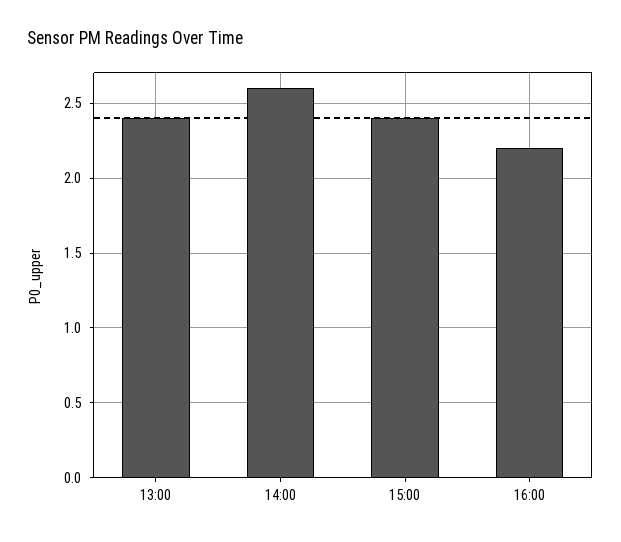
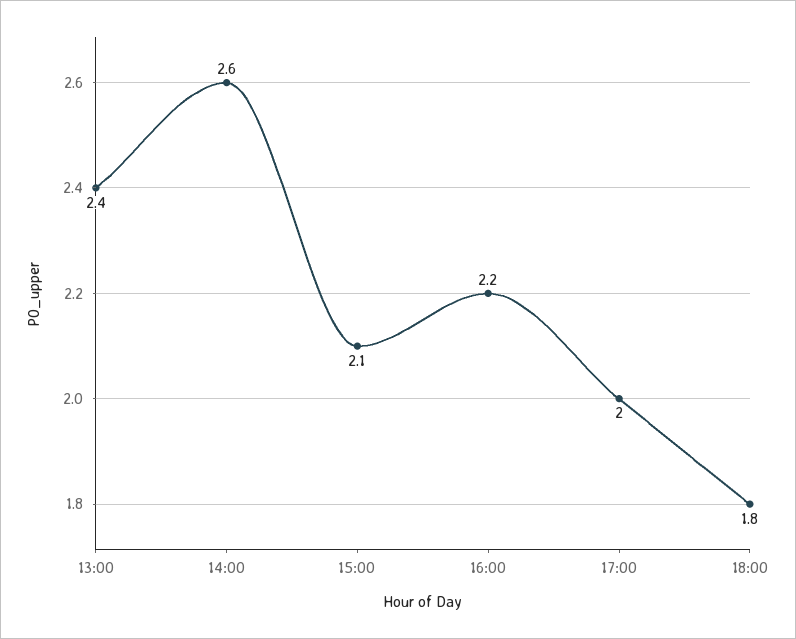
15:00: 2.4 -> 2.1
17:00: none -> 2
18:00: none -> 1.8

